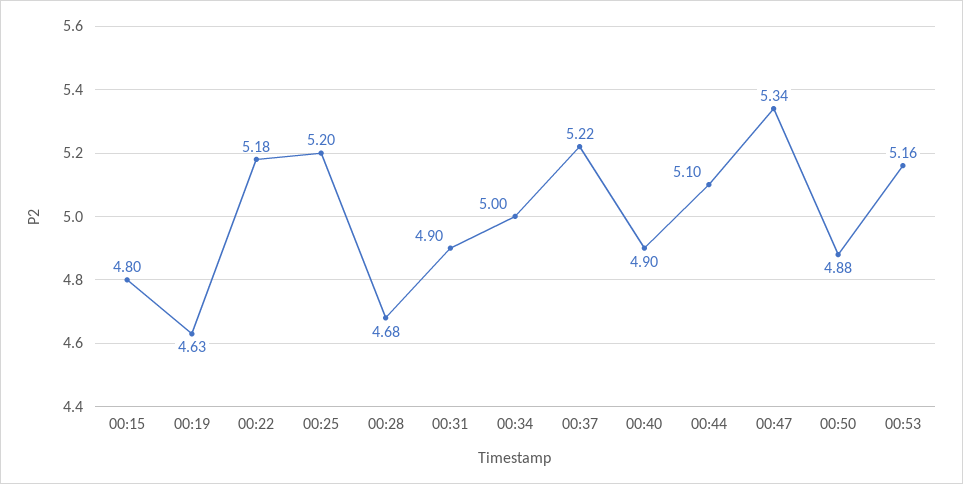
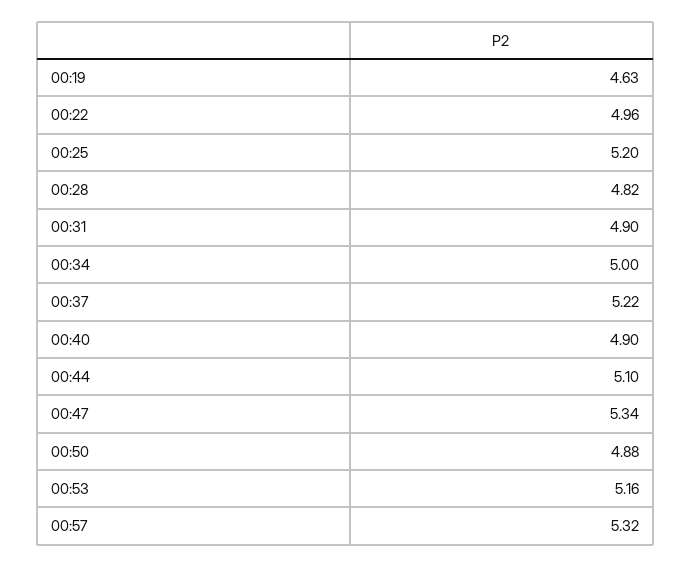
00:15: 4.8 -> none
00:22: 5.18 -> 4.96
00:28: 4.68 -> 4.82
00:57: none -> 5.32

